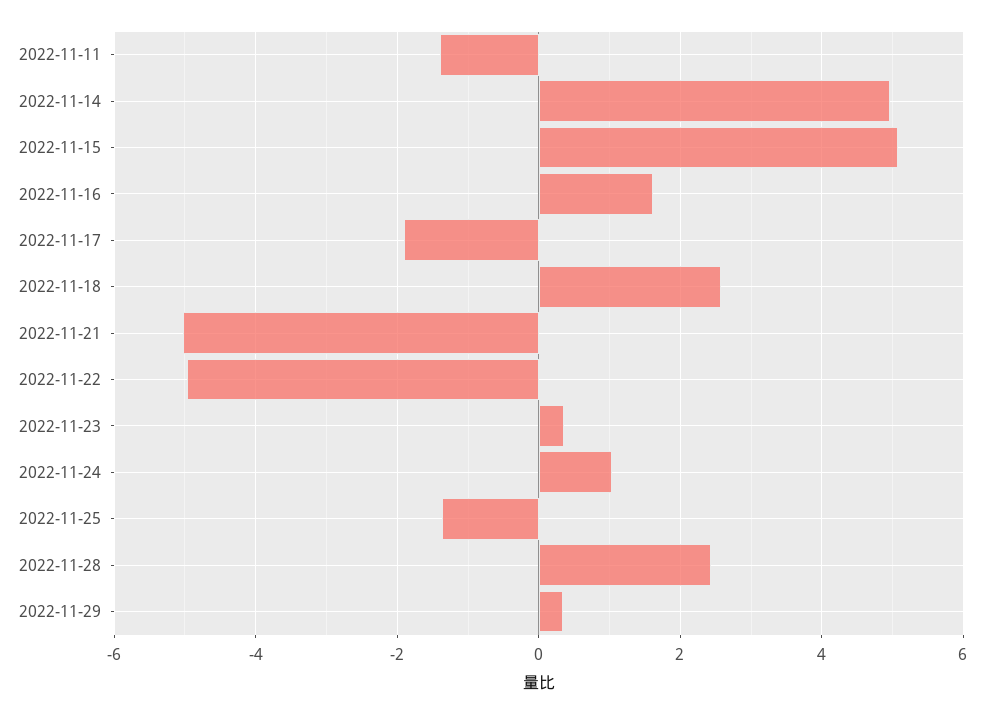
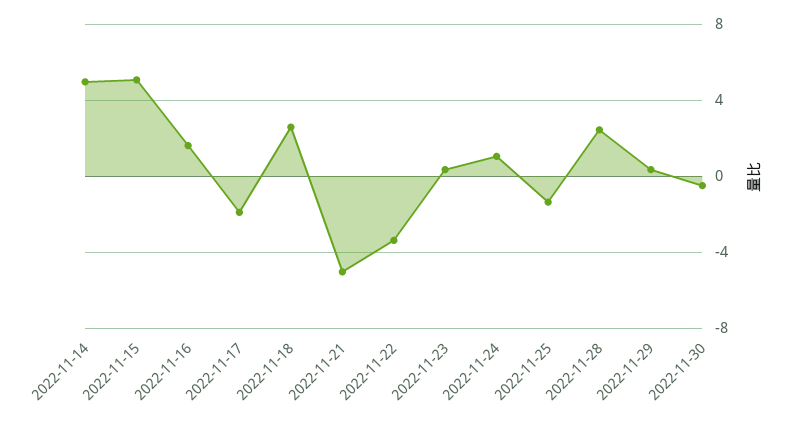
2022-11-11: -1.4 -> none
2022-11-22: -5 -> -3.5
2022-11-30: none -> -0.5

